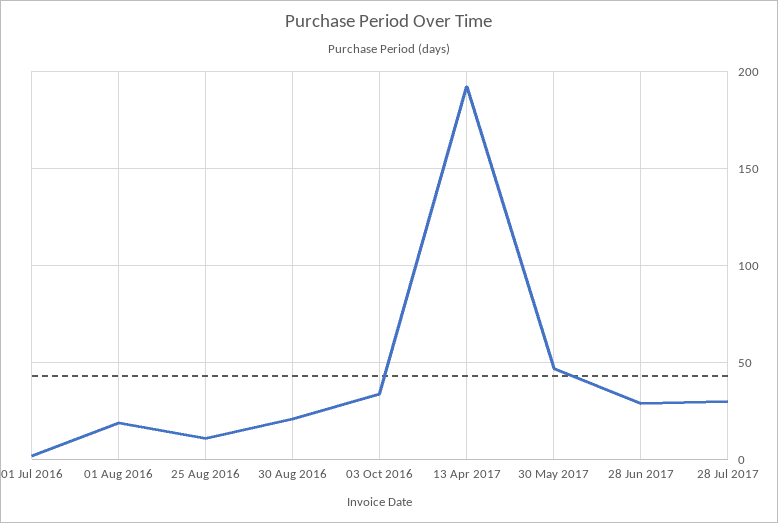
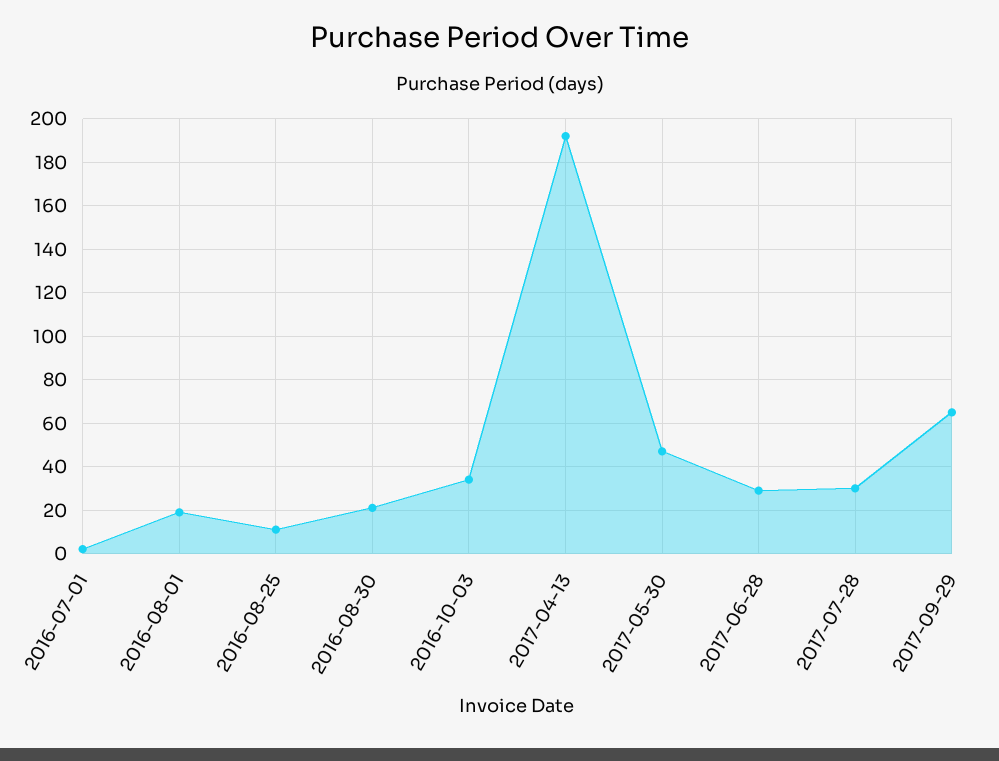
2017-09-29: none -> 65

